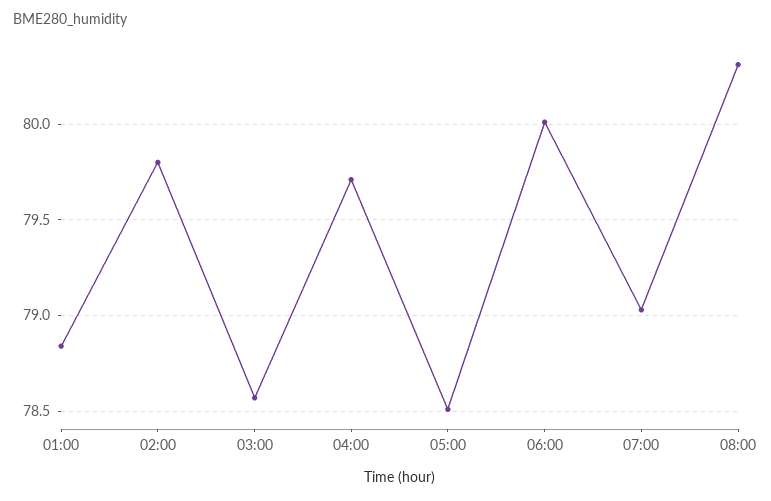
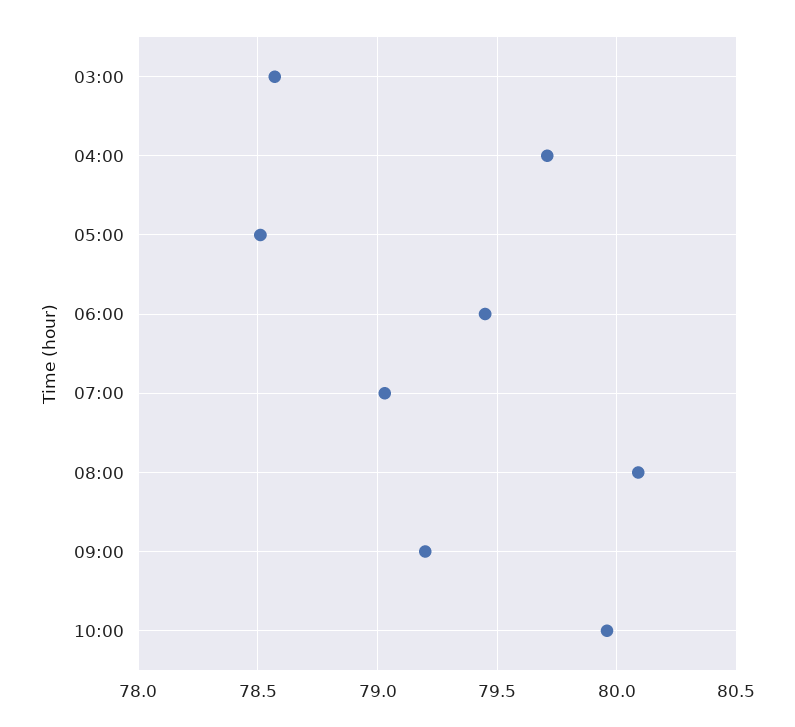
01:00: 78.85 -> none
02:00: 79.8 -> none
06:00: 80 -> 79.45
08:00: 80.3 -> 80.1
09:00: none -> 79.2
10:00: none -> 79.95

